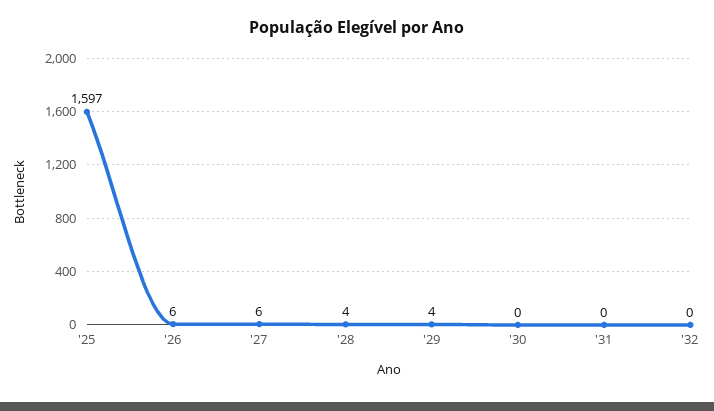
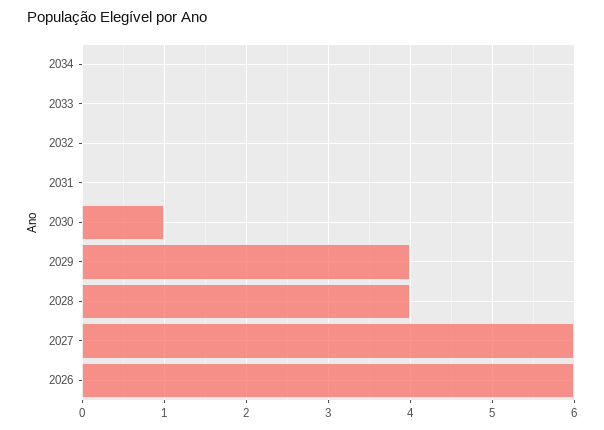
'25: 1597 -> none
'30: 0 -> 1
2034: none -> 0
2033: none -> 0

